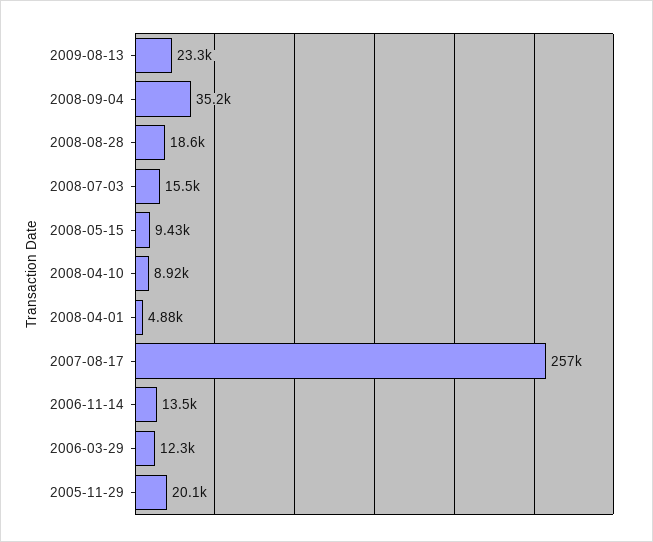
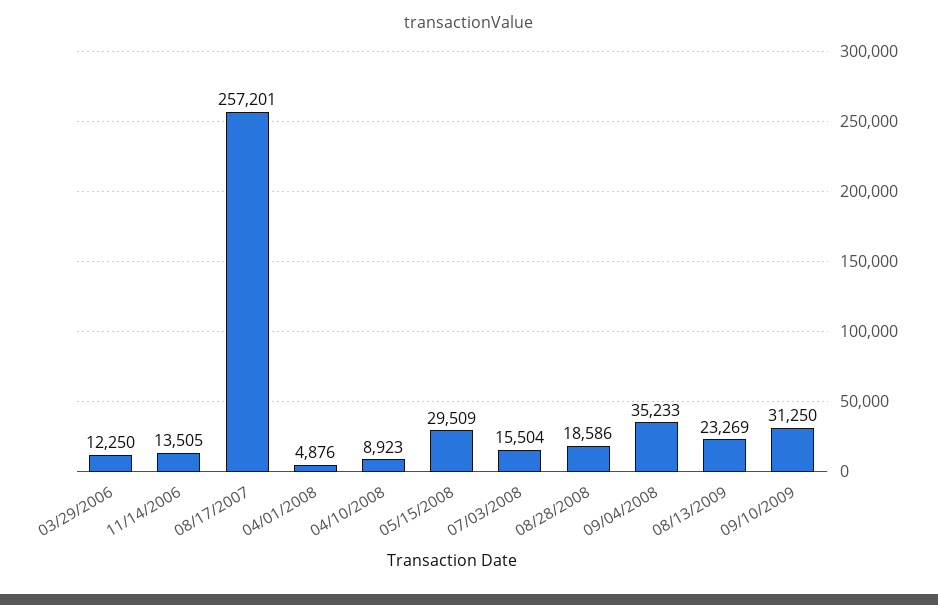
2008-05-15: 9430 -> 29509
2005-11-29: 20100 -> none
09/10/2009: none -> 31250

